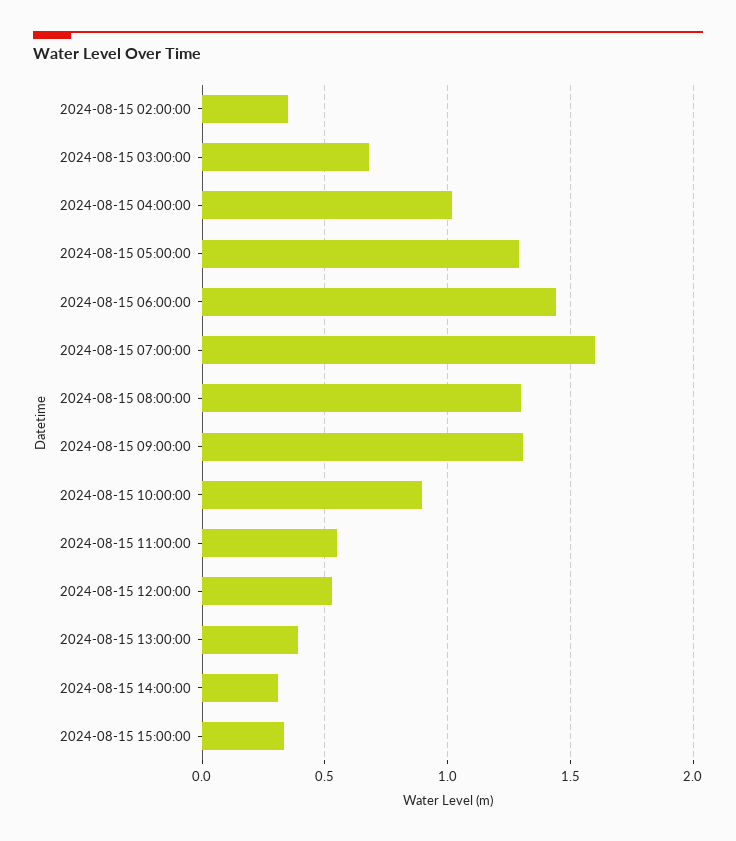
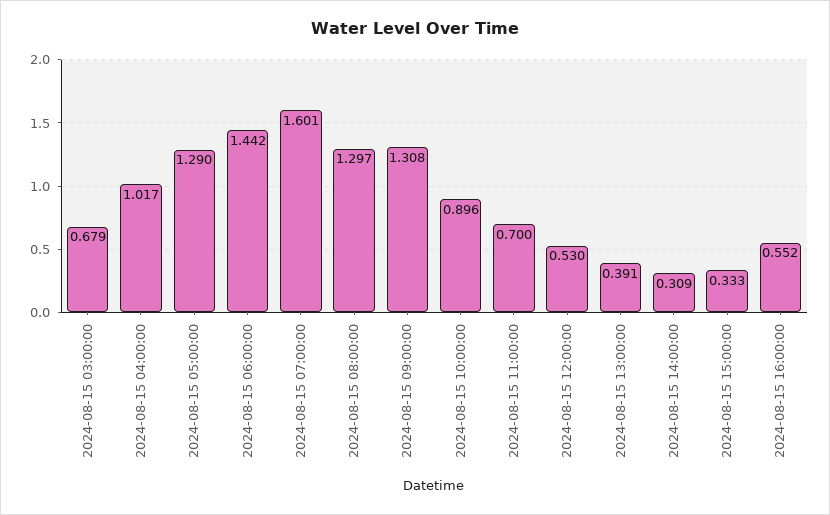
2024-08-15 02:00:00: 0.35 -> none
2024-08-15 11:00:00: 0.55 -> 0.7
2024-08-15 16:00:00: none -> 0.552

